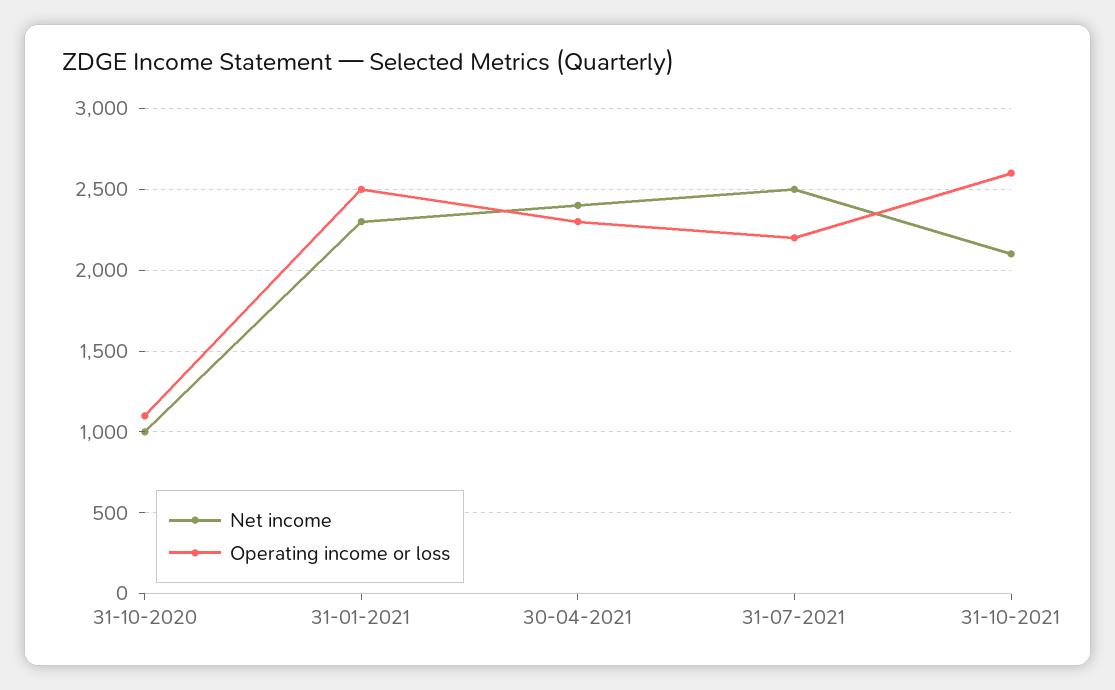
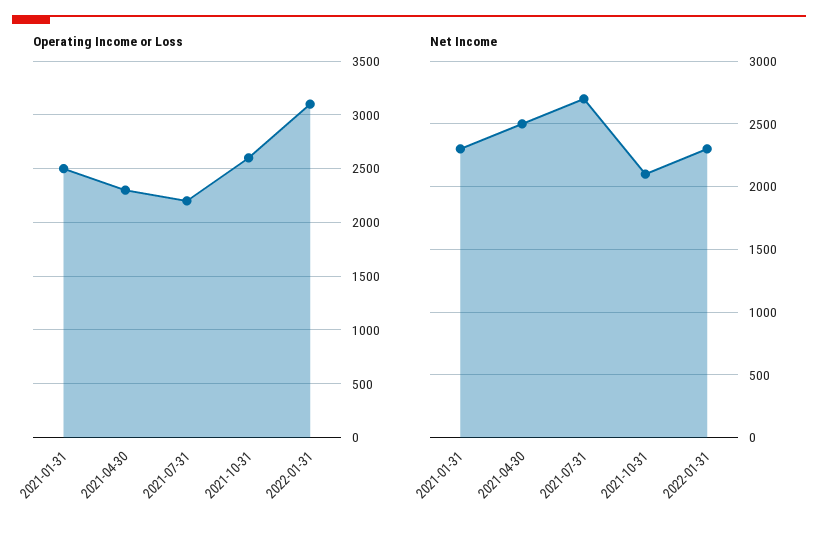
Net income, 31-10-2020: 1000 -> none
Operating income or loss, 31-10-2020: 1100 -> none
Net income, 30-04-2021: 2400 -> 2500
Net income, 31-07-2021: 2500 -> 2700
Operating income or loss, 2022-01-31: none -> 3100
Net income, 2022-01-31: none -> 2300

